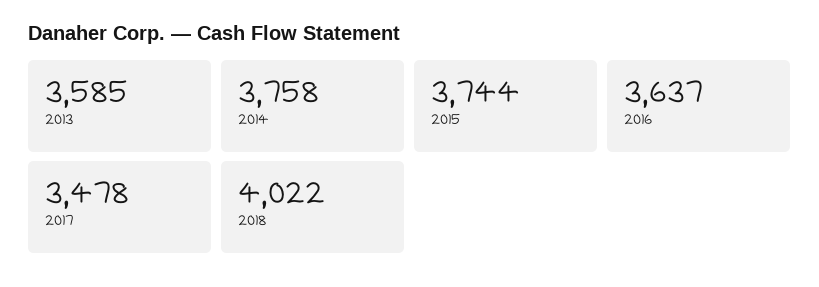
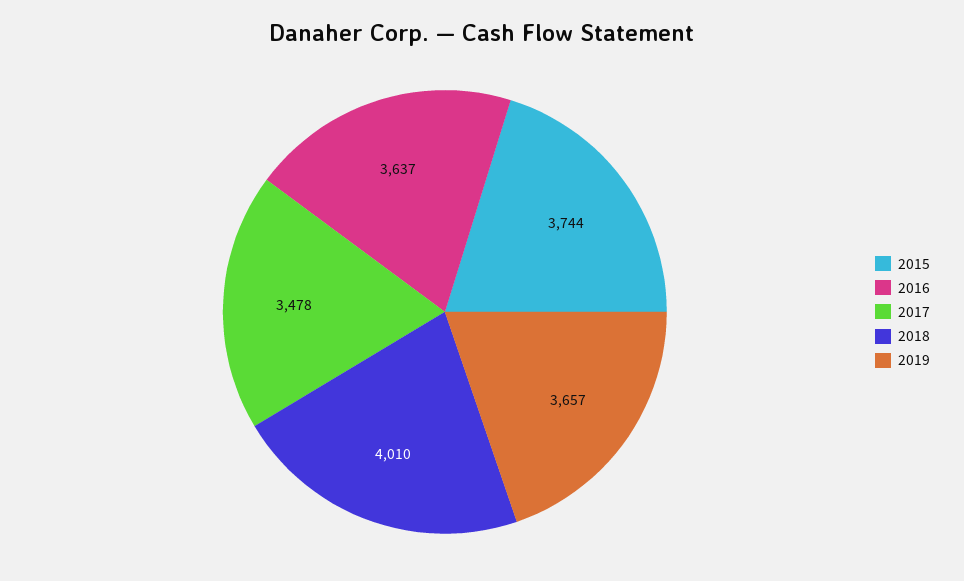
2013: 3585 -> none
2014: 3758 -> none
2018: 4022 -> 4010
2019: none -> 3657

